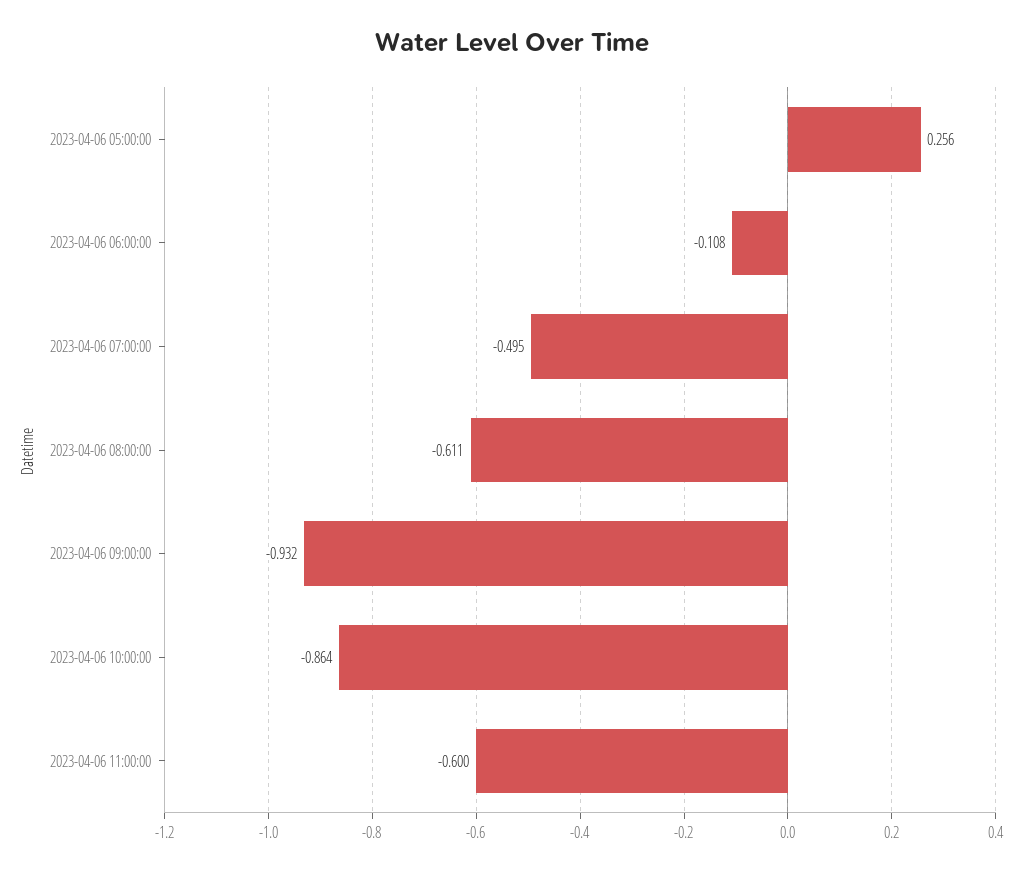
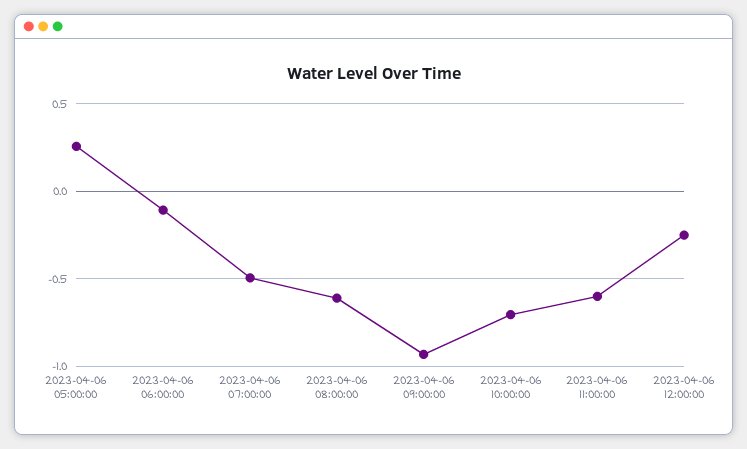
2023-04-06 10:00:00: -0.864 -> -0.7
2023-04-06 12:00:00: none -> -0.25

